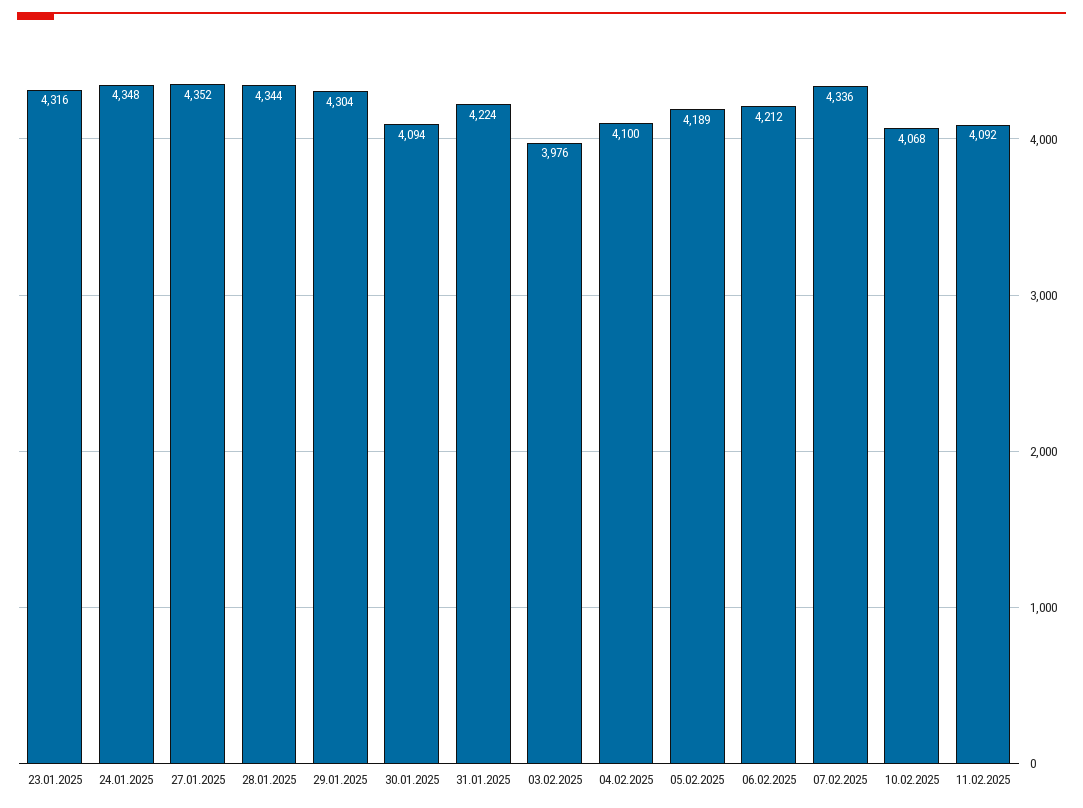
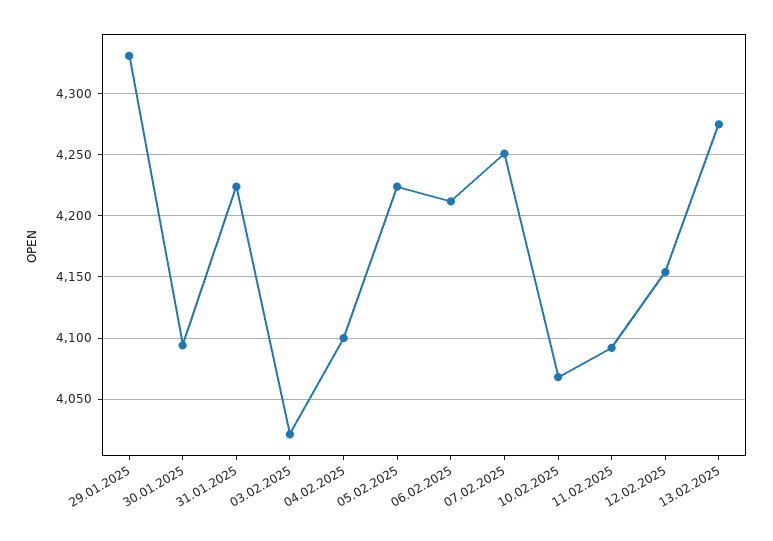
23.01.2025: 4316 -> none
24.01.2025: 4348 -> none
27.01.2025: 4352 -> none
28.01.2025: 4344 -> none
29.01.2025: 4304 -> 4330
03.02.2025: 3976 -> 4020
05.02.2025: 4189 -> 4225
07.02.2025: 4336 -> 4250
12.02.2025: none -> 4155
13.02.2025: none -> 4275

